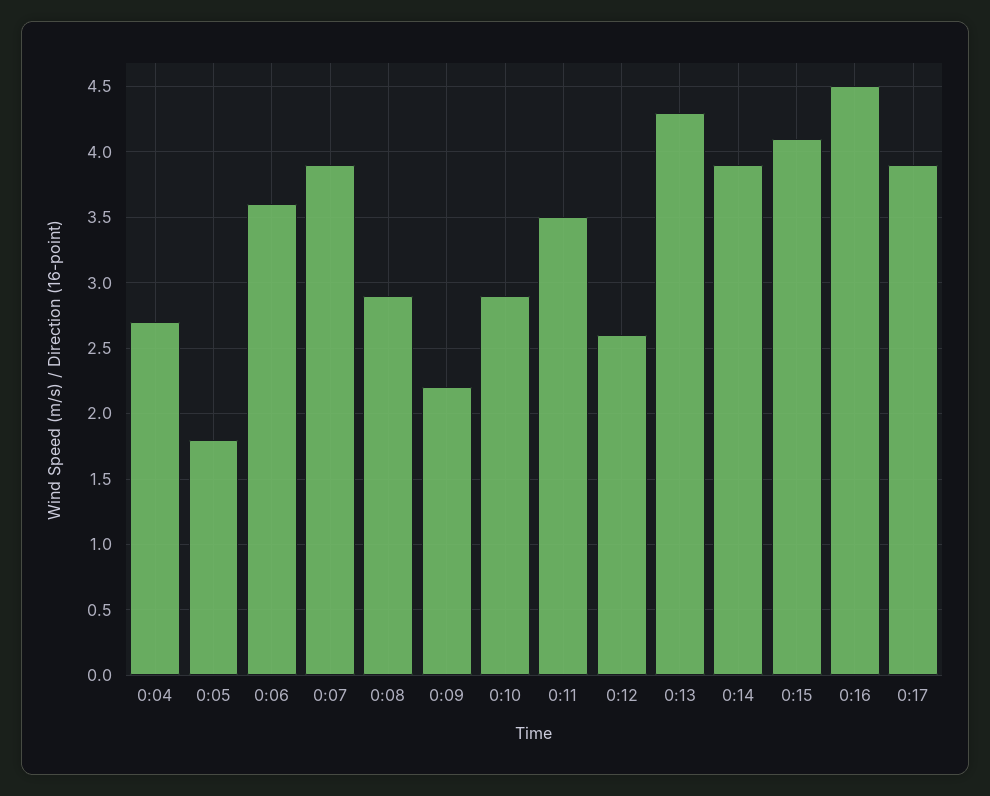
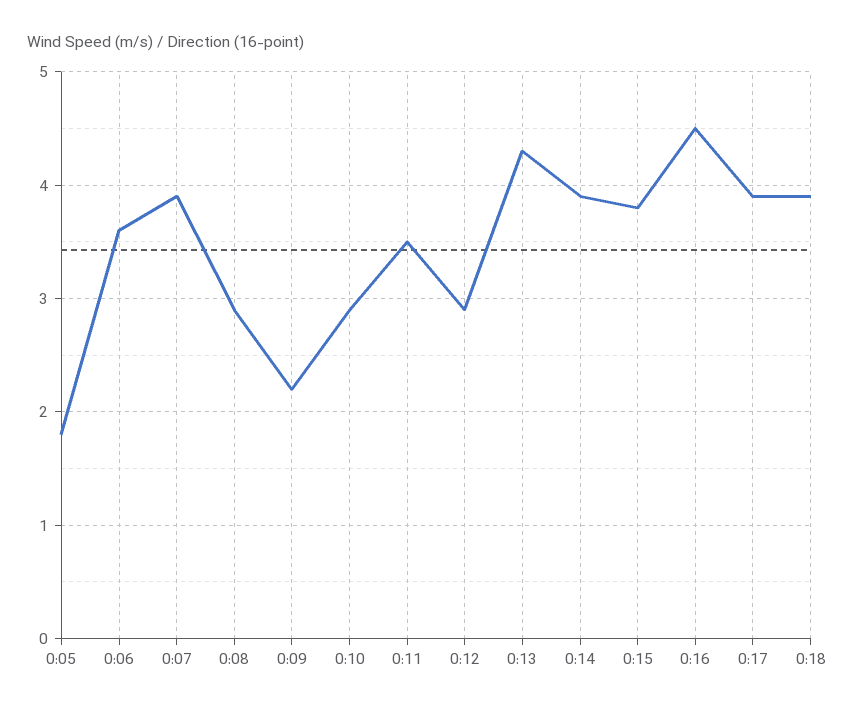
0:04: 2.7 -> none
0:12: 2.6 -> 2.9
0:15: 4.1 -> 3.8
0:18: none -> 3.9

